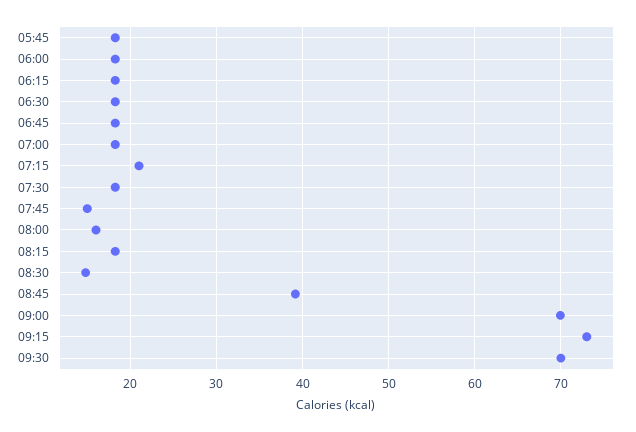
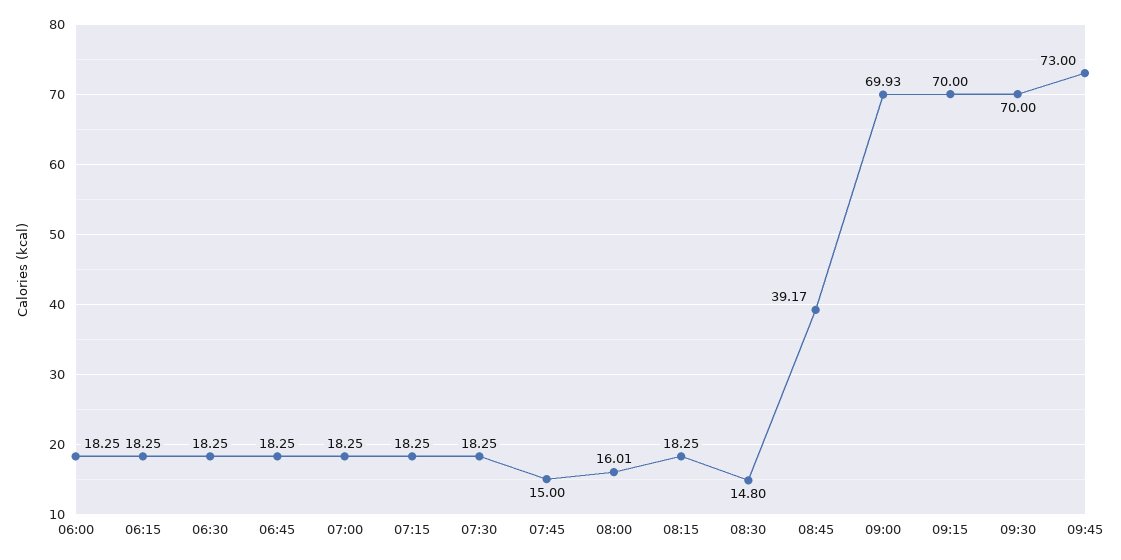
05:45: 18 -> none
07:15: 21 -> 18.25
09:15: 73 -> 70
09:45: none -> 73

